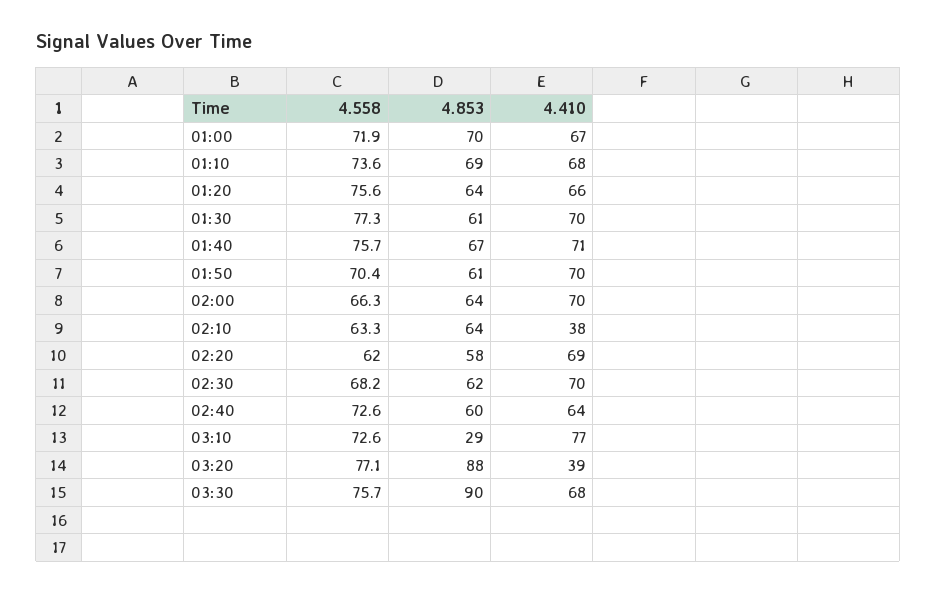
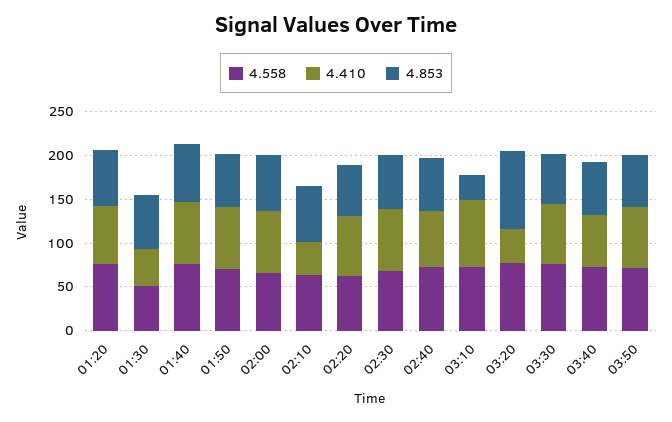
4.558, 01:00: 71.9 -> none
4.853, 01:00: 70 -> none
4.410, 01:00: 67 -> none
4.558, 01:10: 73.6 -> none
4.853, 01:10: 69 -> none
4.410, 01:10: 68 -> none
4.558, 01:30: 77.3 -> 50
4.410, 01:30: 70 -> 40
4.853, 03:30: 90 -> 60
4.558, 03:40: none -> 70
4.410, 03:40: none -> 60
4.853, 03:40: none -> 60
4.558, 03:50: none -> 70
4.410, 03:50: none -> 70
4.853, 03:50: none -> 60

